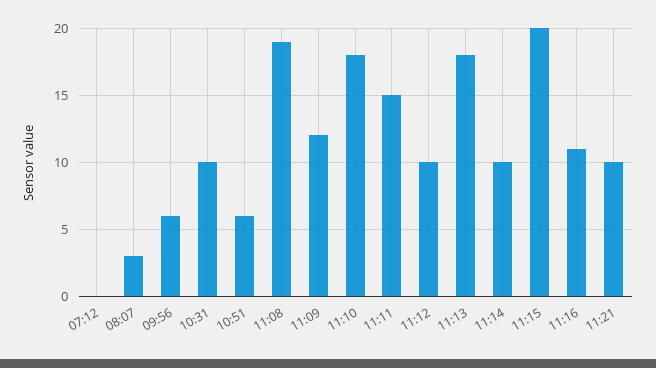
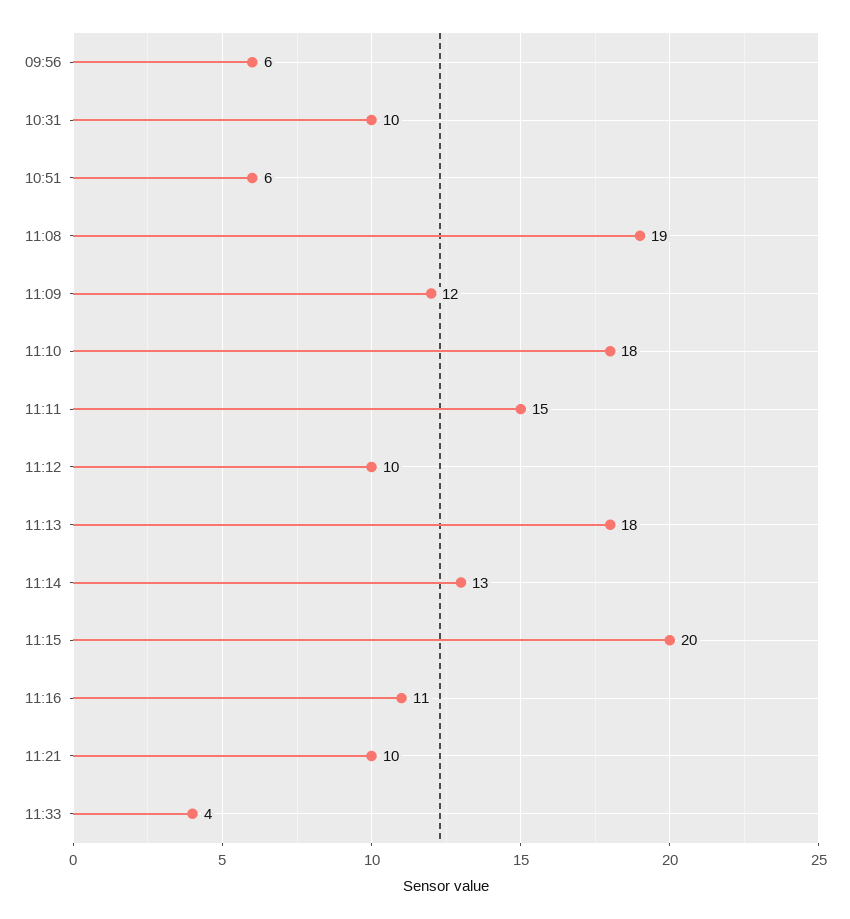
07:12: 0 -> none
08:07: 3 -> none
11:14: 10 -> 13
11:33: none -> 4

